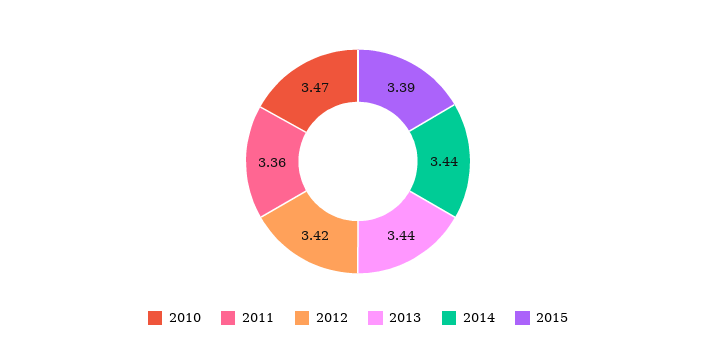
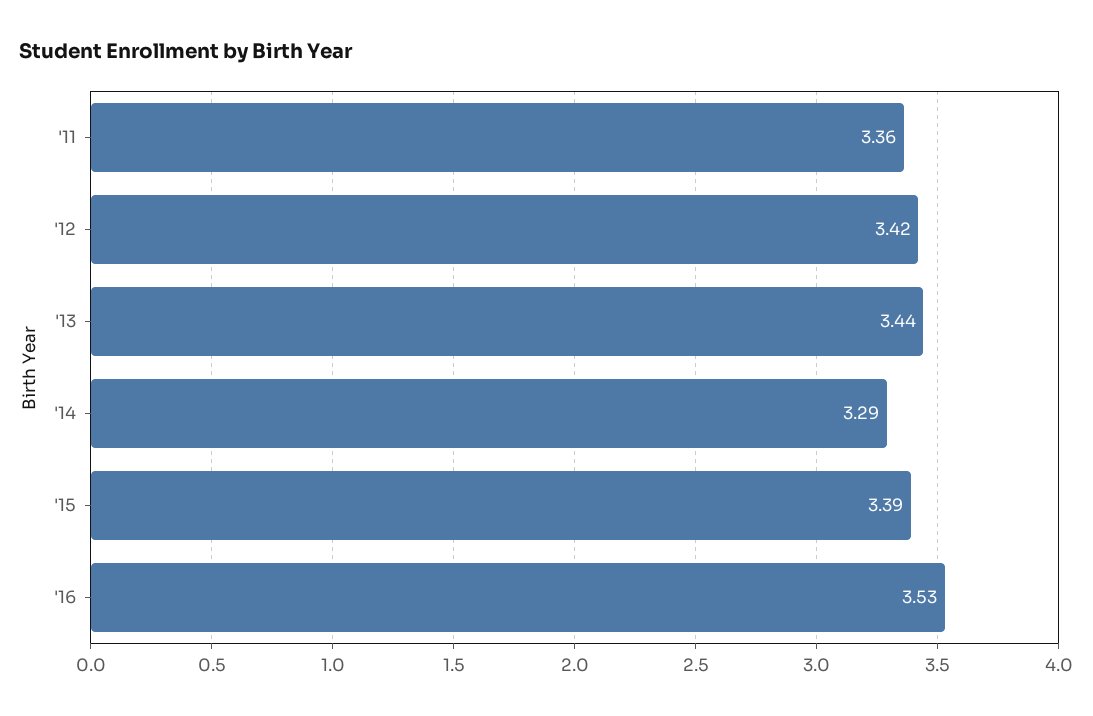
2010: 3.47 -> none
2014: 3.44 -> 3.29
'16: none -> 3.53

